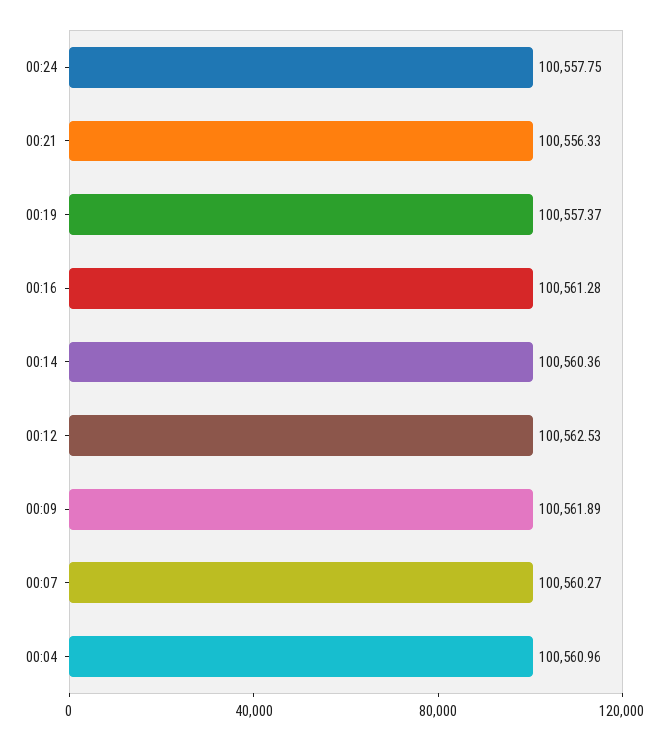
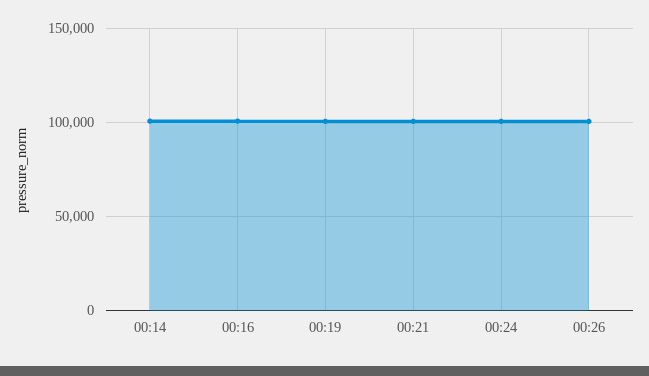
00:12: 100562.53 -> none
00:09: 100561.89 -> none
00:07: 100560.27 -> none
00:04: 100560.96 -> none
00:26: none -> 100000

